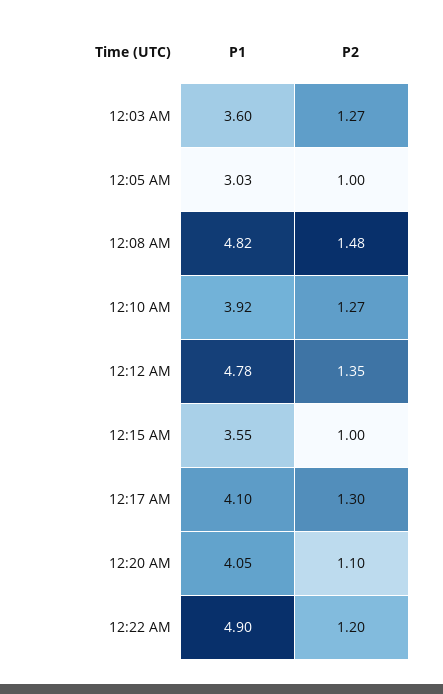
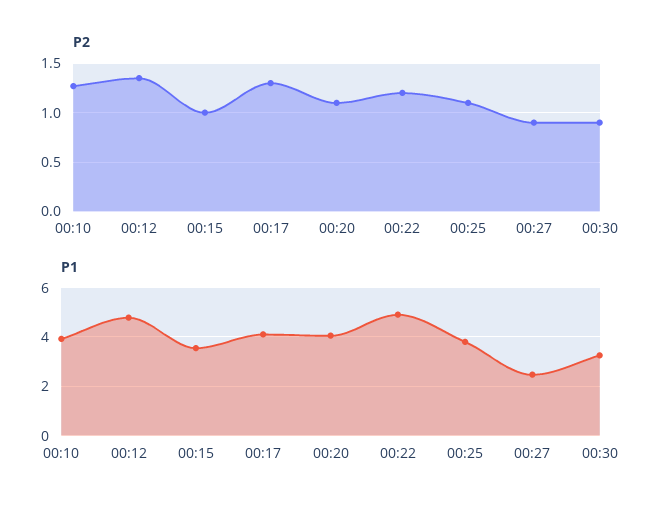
P1, 12:03 AM: 3.6 -> none
P2, 12:03 AM: 1.27 -> none
P1, 12:05 AM: 3.03 -> none
P2, 12:05 AM: 1 -> none
P1, 12:08 AM: 4.82 -> none
P2, 12:08 AM: 1.48 -> none
P2, 00:25: none -> 1.1
P2, 00:27: none -> 0.9
P2, 00:30: none -> 0.9
P1, 00:25: none -> 3.75
P1, 00:27: none -> 2.5
P1, 00:30: none -> 3.25

